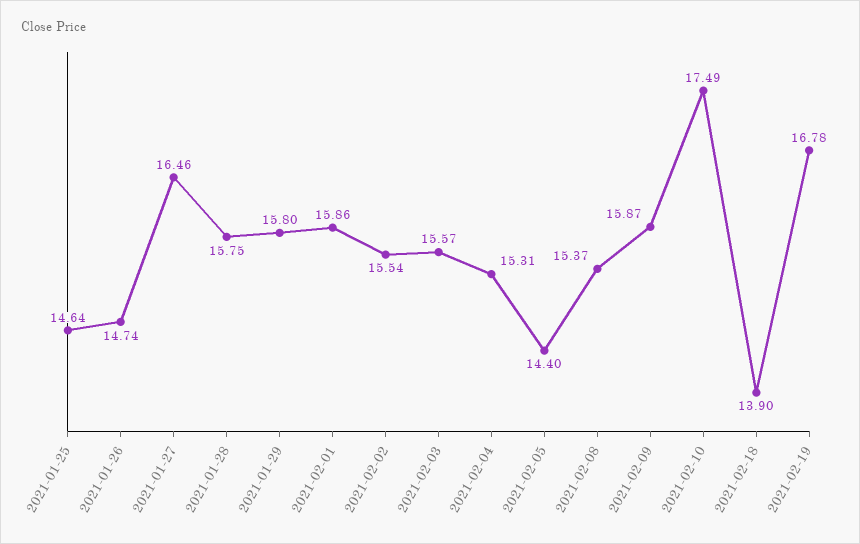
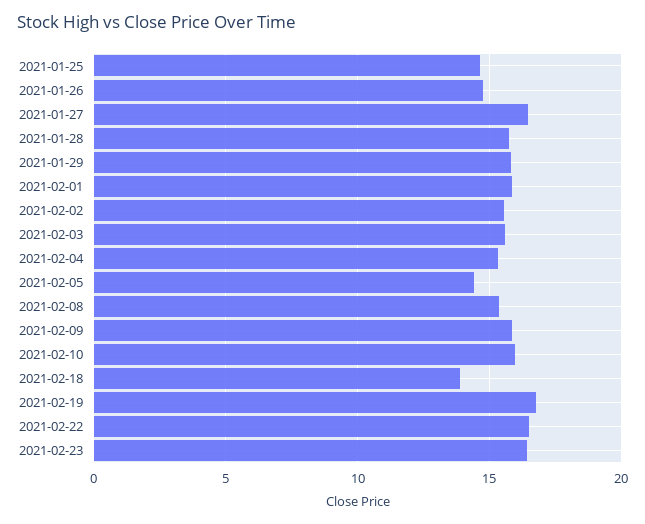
2021-02-10: 17.49 -> 16
2021-02-22: none -> 16.5
2021-02-23: none -> 16.5

